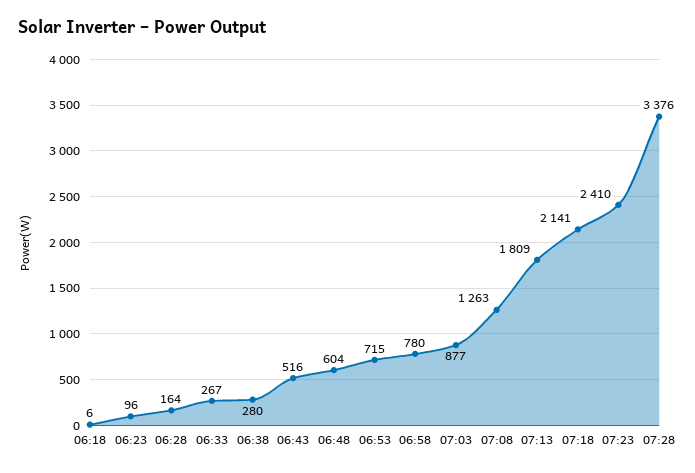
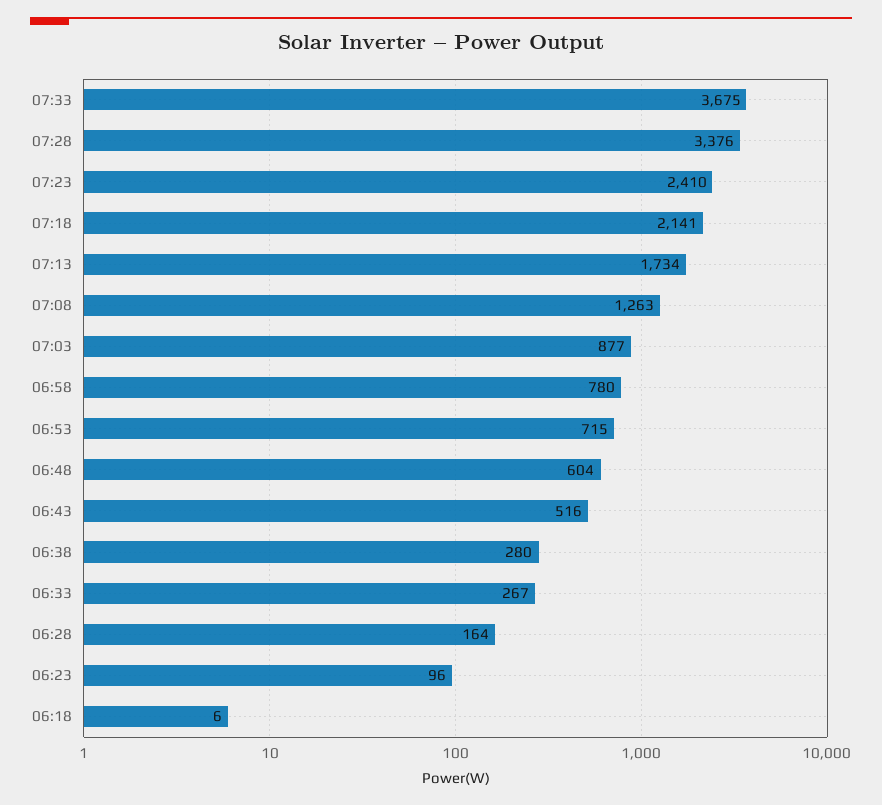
07:13: 1809 -> 1734
07:33: none -> 3675

